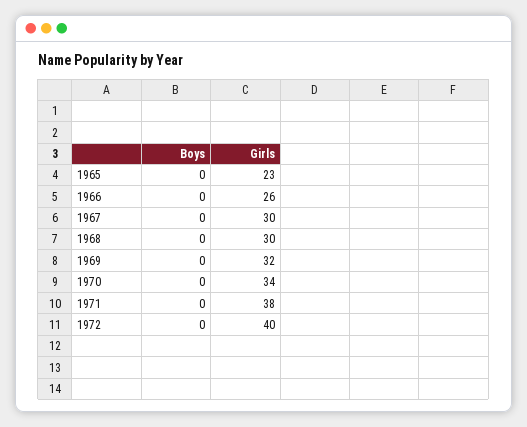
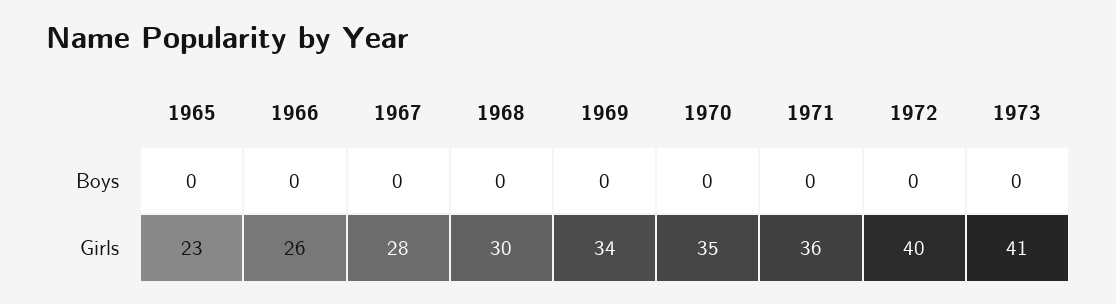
Girls, 1967: 30 -> 28
Girls, 1969: 32 -> 34
Girls, 1970: 34 -> 35
Girls, 1971: 38 -> 36
Boys, 1973: none -> 0
Girls, 1973: none -> 41

